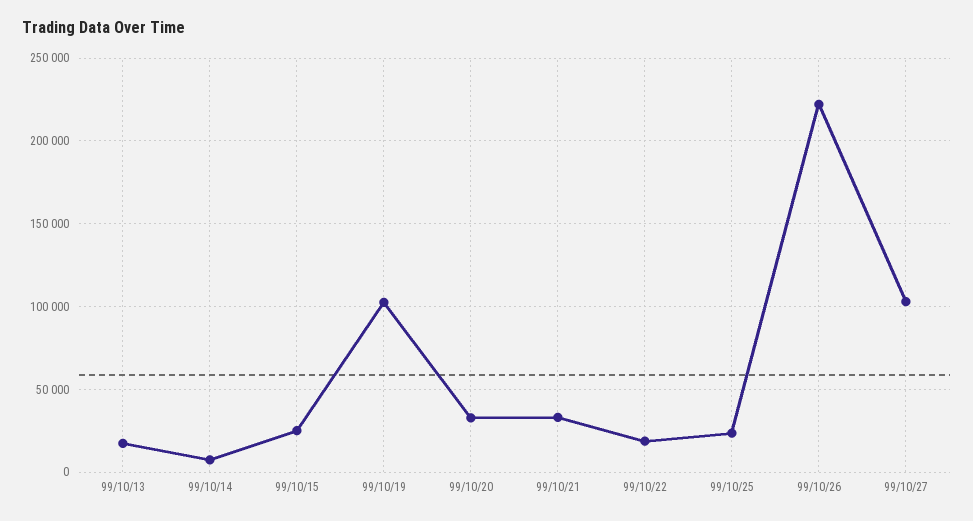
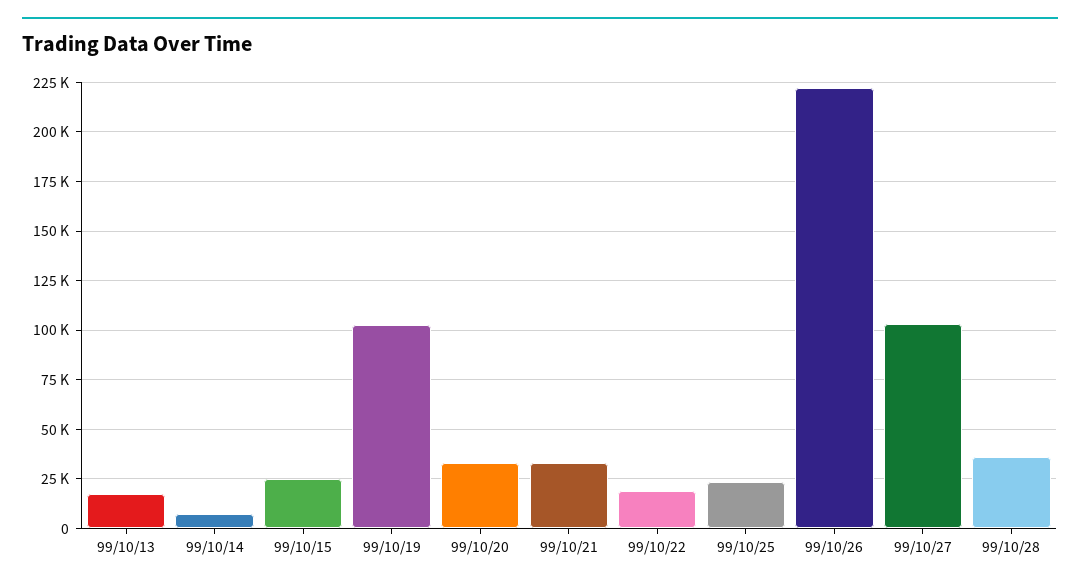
99/10/28: none -> 35000

